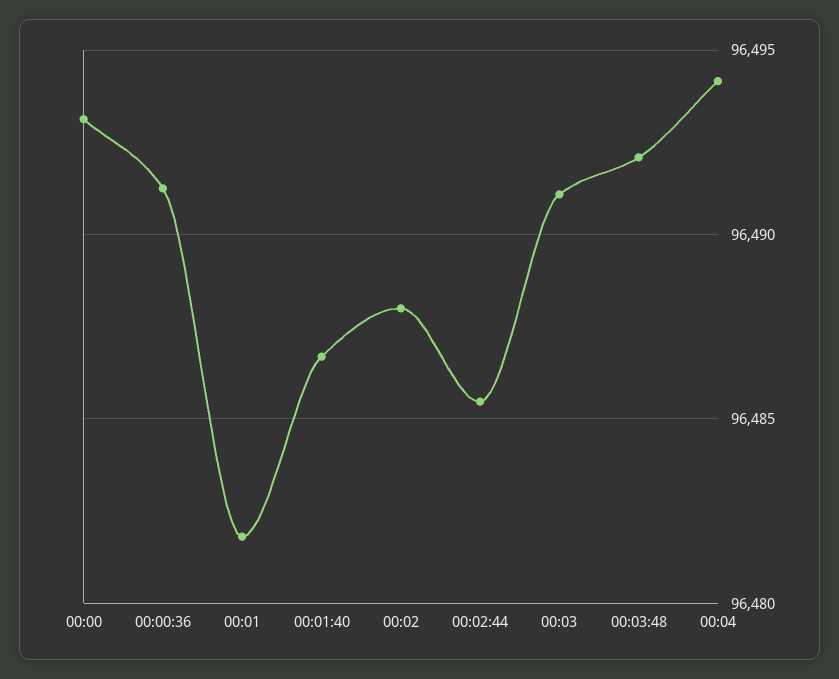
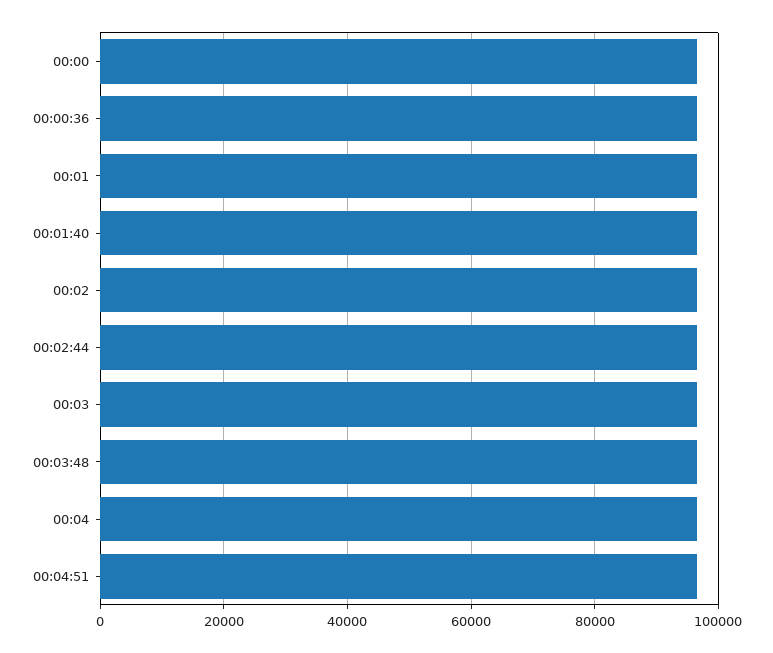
00:04:51: none -> 96000

